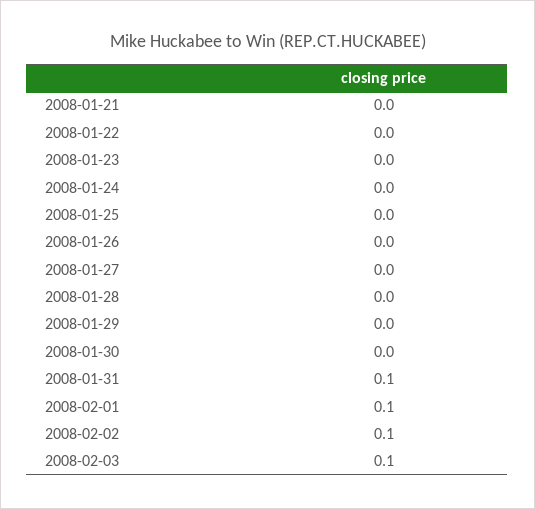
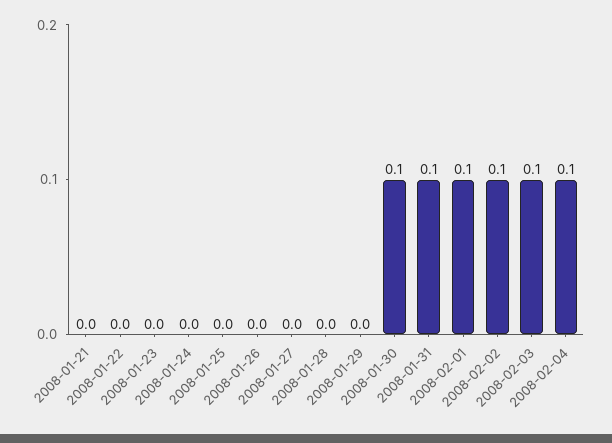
2008-01-30: 0 -> 0.1
2008-02-04: none -> 0.1

